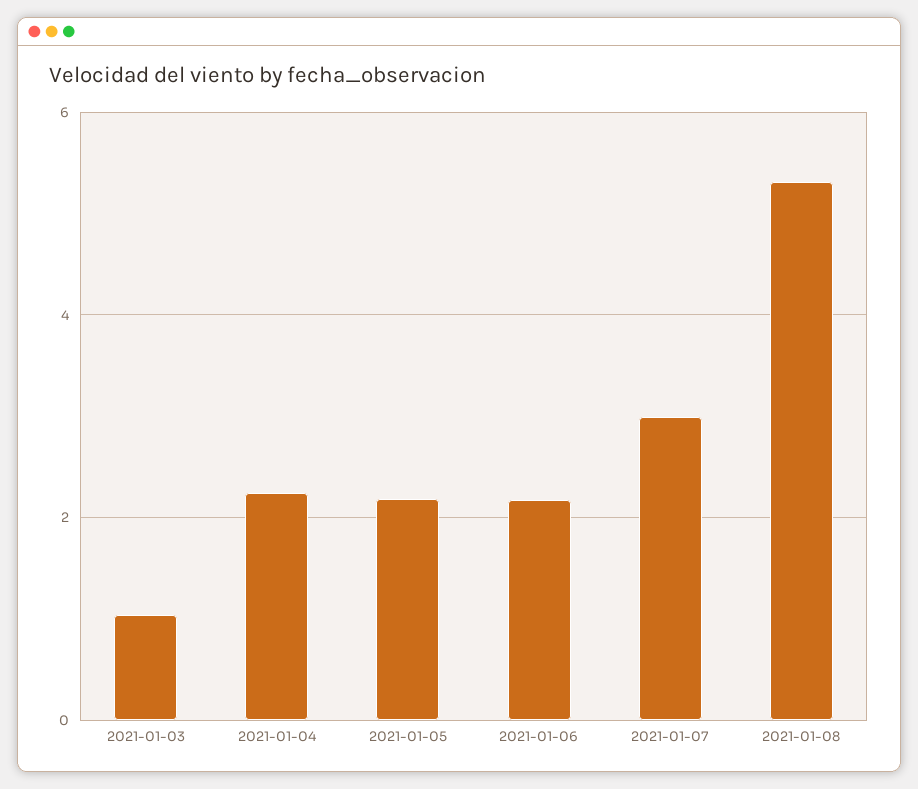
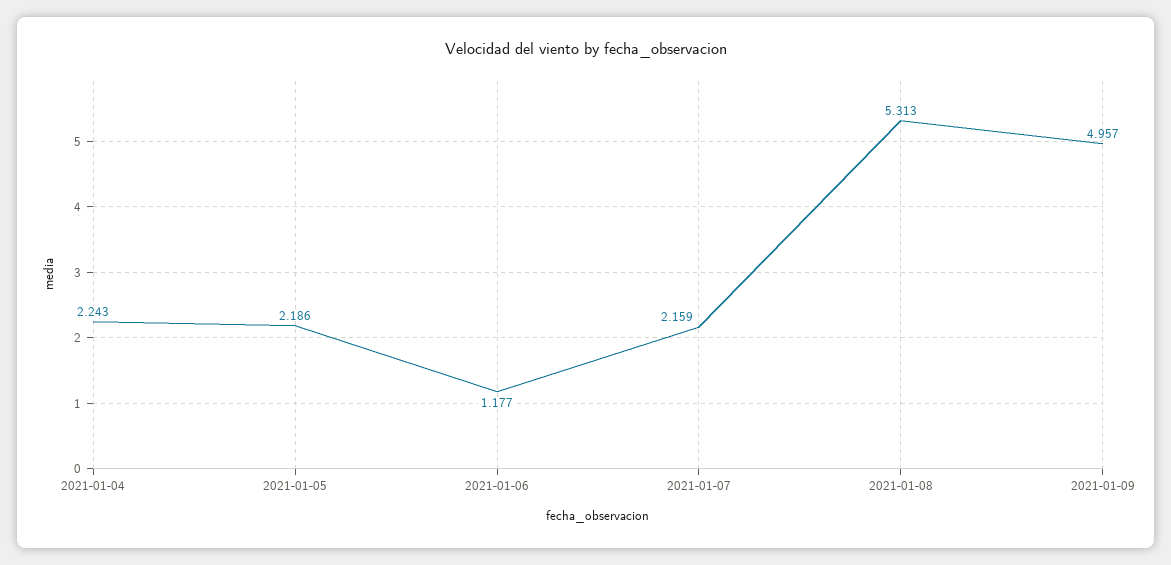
2021-01-03: 1 -> none
2021-01-06: 2.2 -> 1.177
2021-01-07: 3 -> 2.159
2021-01-09: none -> 4.957

